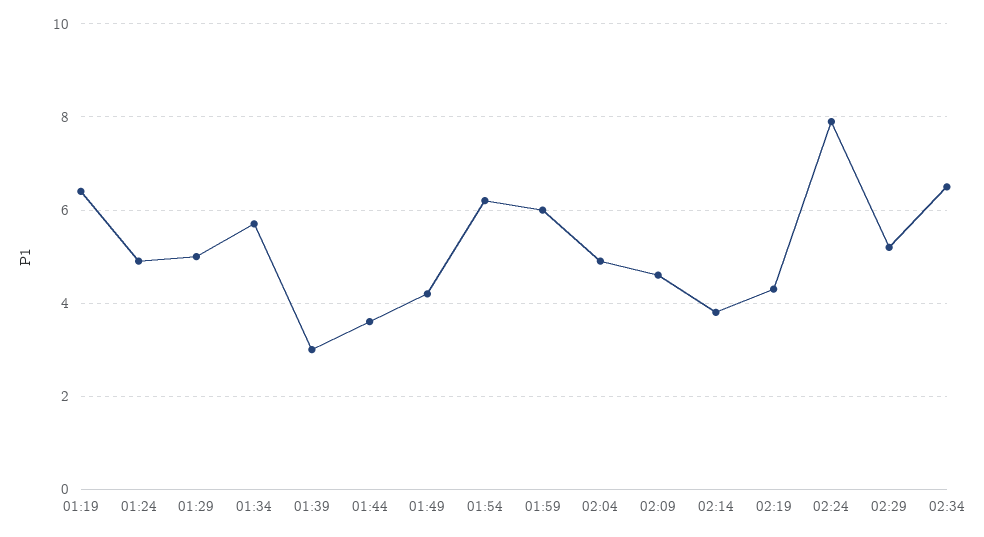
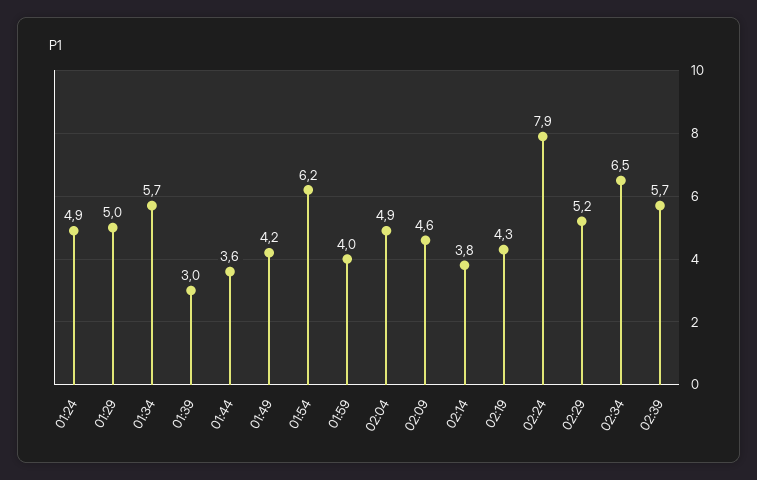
01:19: 6.5 -> none
01:59: 6 -> 4
02:39: none -> 5.7

